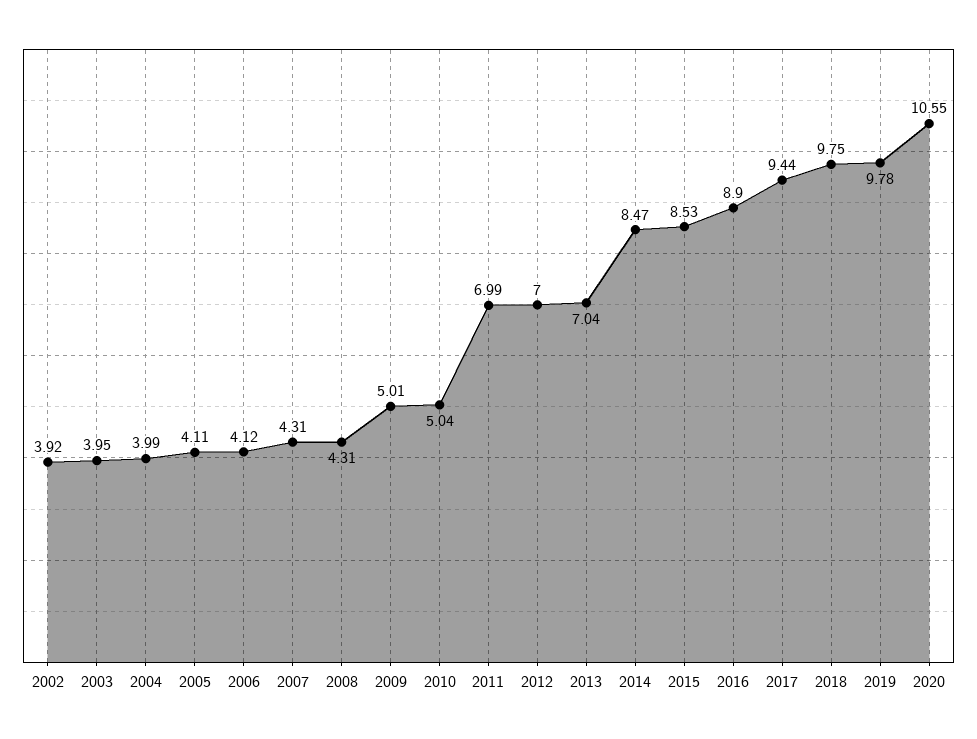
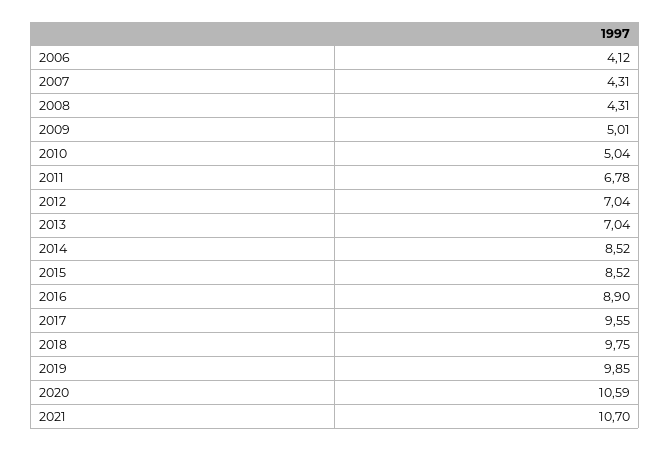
2002: 3.92 -> none
2003: 3.95 -> none
2004: 3.99 -> none
2005: 4.11 -> none
2011: 6.99 -> 6.78
2012: 7 -> 7.04
2014: 8.47 -> 8.52
2015: 8.53 -> 8.52
2017: 9.44 -> 9.55
2019: 9.78 -> 9.85
2020: 10.55 -> 10.59
2021: none -> 10.7

